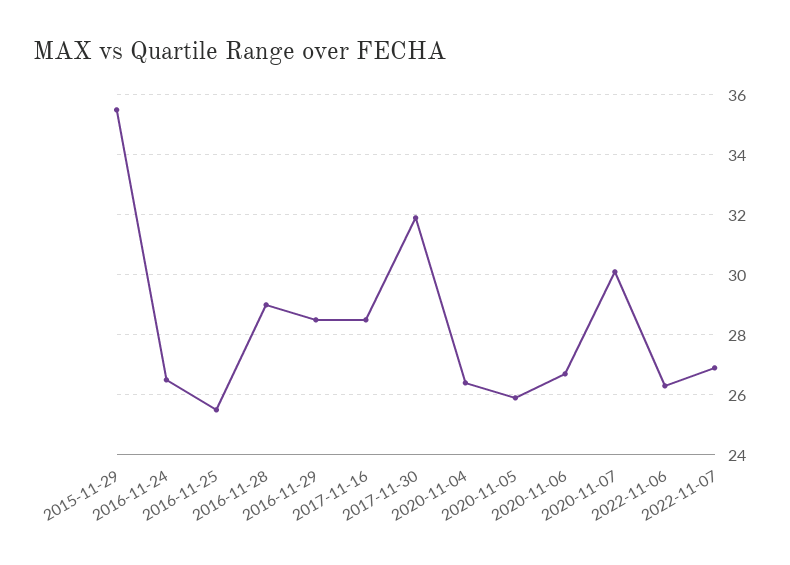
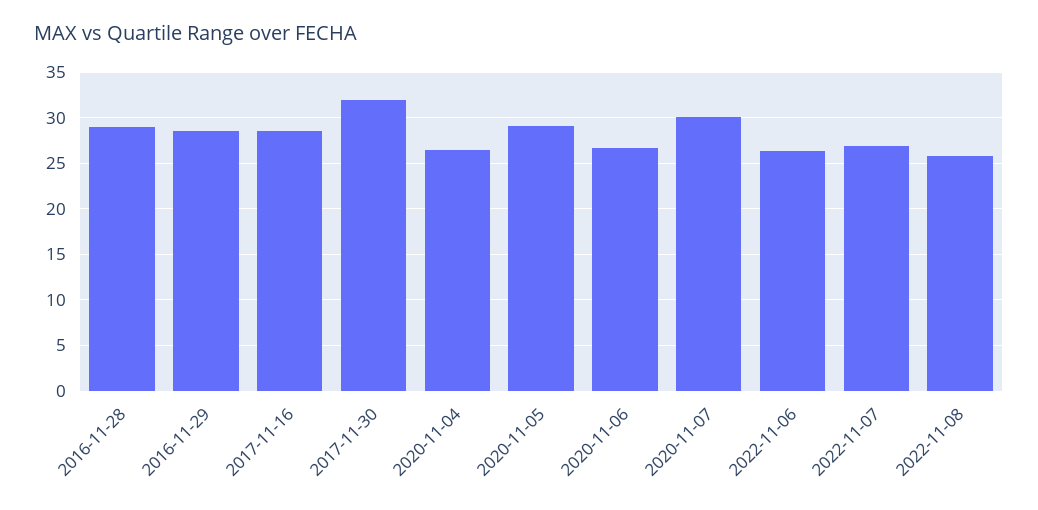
2015-11-29: 35.5 -> none
2016-11-24: 26.5 -> none
2016-11-25: 25.5 -> none
2020-11-05: 26 -> 29
2022-11-08: none -> 26

